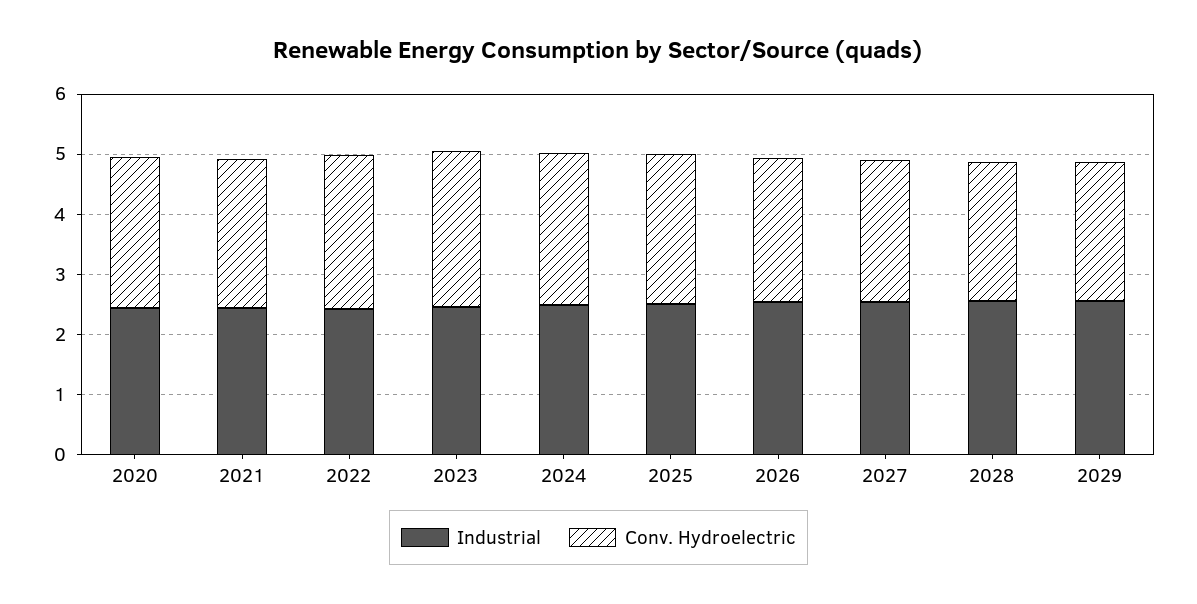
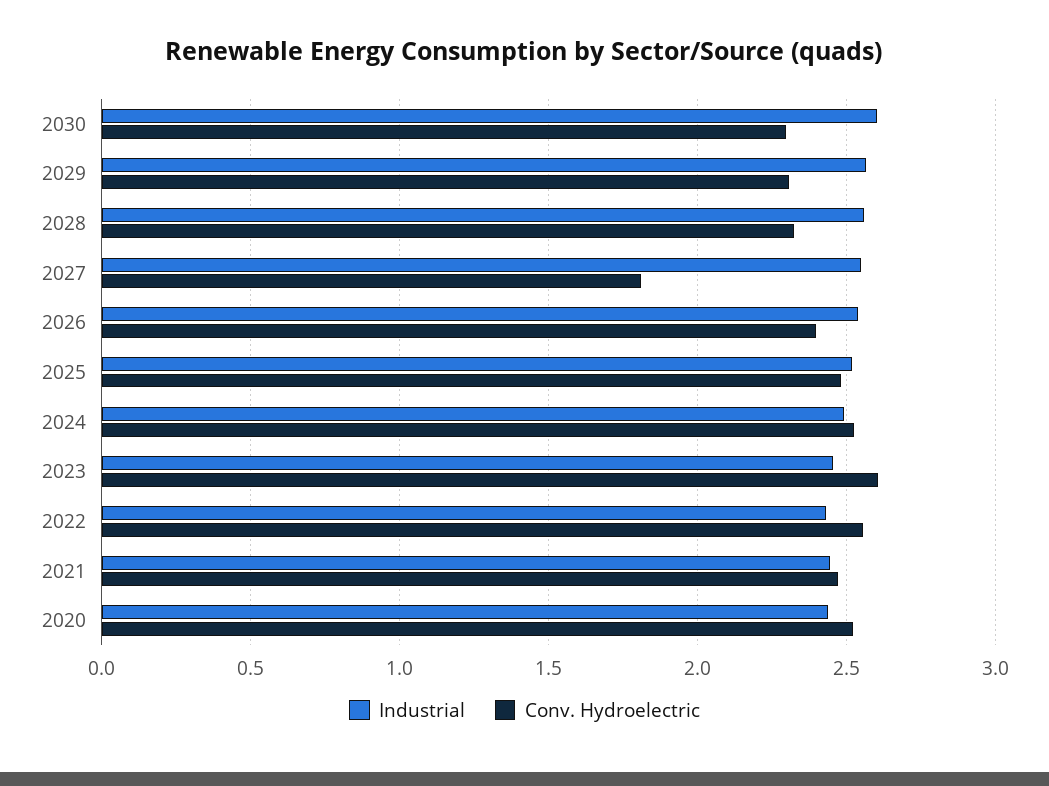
Conv. Hydroelectric, 2027: 2.4 -> 1.8
Industrial, 2030: none -> 2.6
Conv. Hydroelectric, 2030: none -> 2.3

